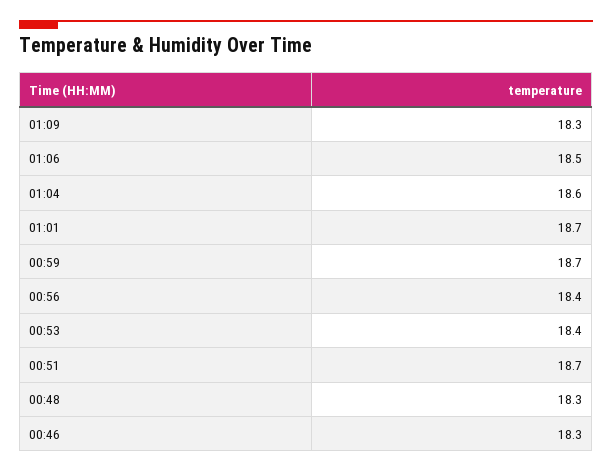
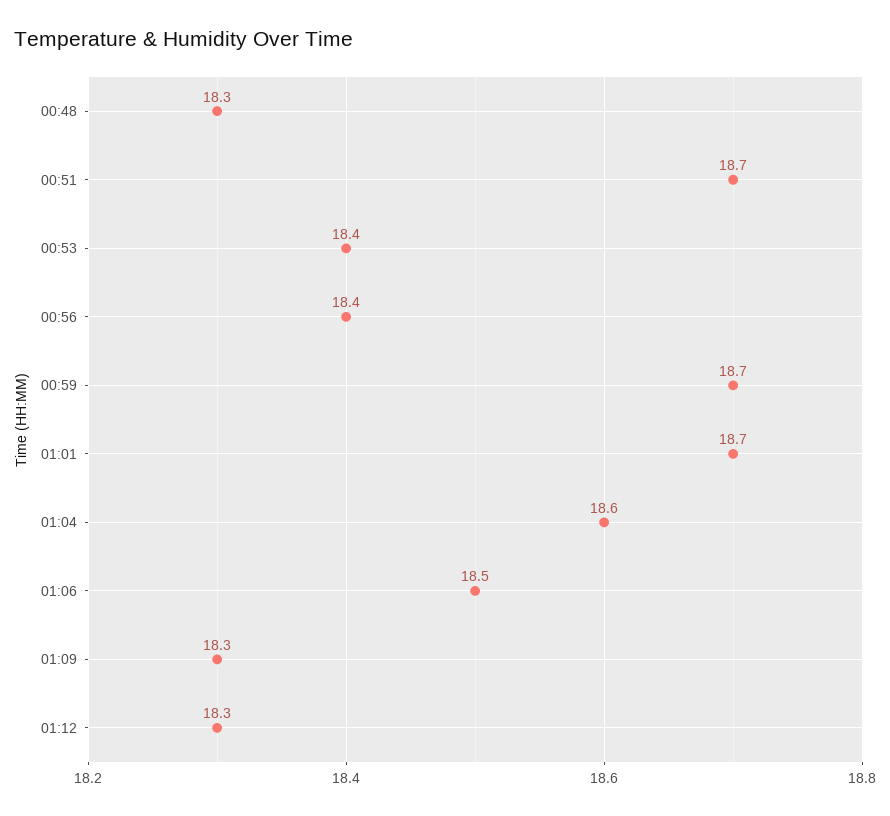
00:46: 18.3 -> none
01:12: none -> 18.3

